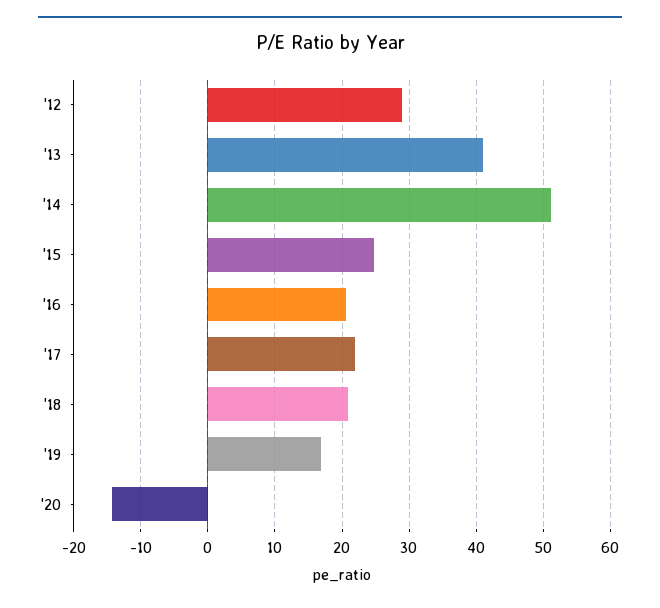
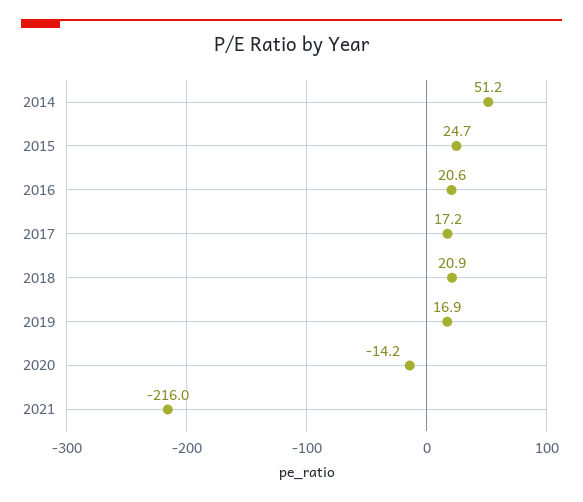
'12: 29 -> none
'13: 41 -> none
'17: 22 -> 17.2
2021: none -> -216

